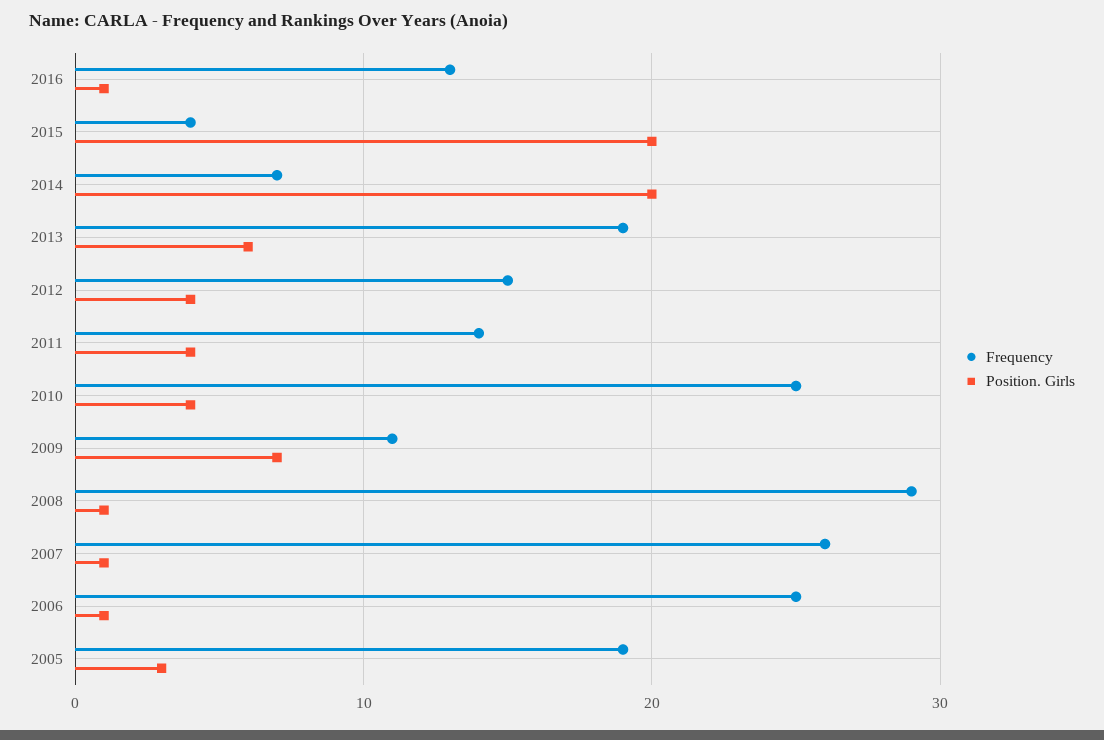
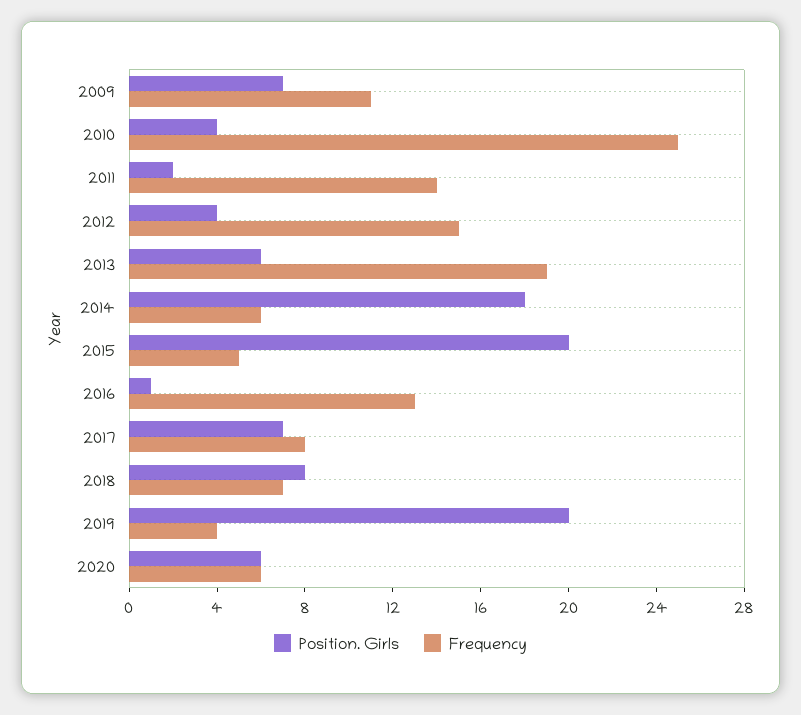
Frequency, 2015: 4 -> 5
Frequency, 2014: 7 -> 6
Position. Girls, 2014: 20 -> 18
Position. Girls, 2011: 4 -> 2
Frequency, 2008: 29 -> none
Position. Girls, 2008: 1 -> none
Frequency, 2007: 26 -> none
Position. Girls, 2007: 1 -> none
Frequency, 2006: 25 -> none
Position. Girls, 2006: 1 -> none
Frequency, 2005: 19 -> none
Position. Girls, 2005: 3 -> none
Position. Girls, 2017: none -> 7
Frequency, 2017: none -> 8
Position. Girls, 2018: none -> 8
Frequency, 2018: none -> 7
Position. Girls, 2019: none -> 20
Frequency, 2019: none -> 4
Position. Girls, 2020: none -> 6
Frequency, 2020: none -> 6

